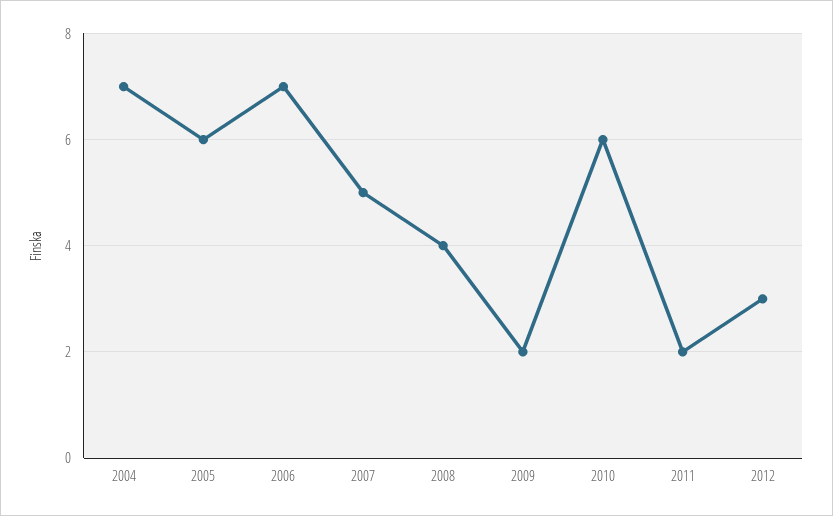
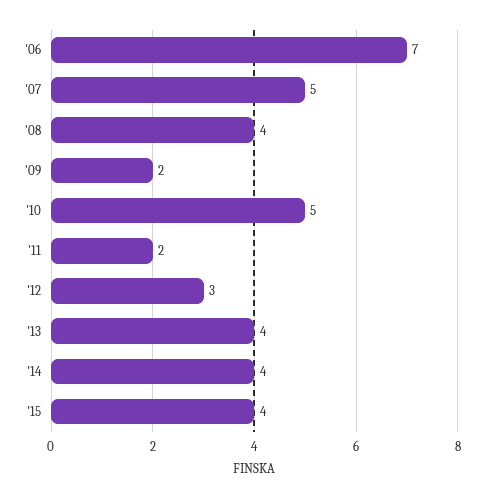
2004: 7 -> none
2005: 6 -> none
2010: 6 -> 5
'13: none -> 4
'14: none -> 4
'15: none -> 4

